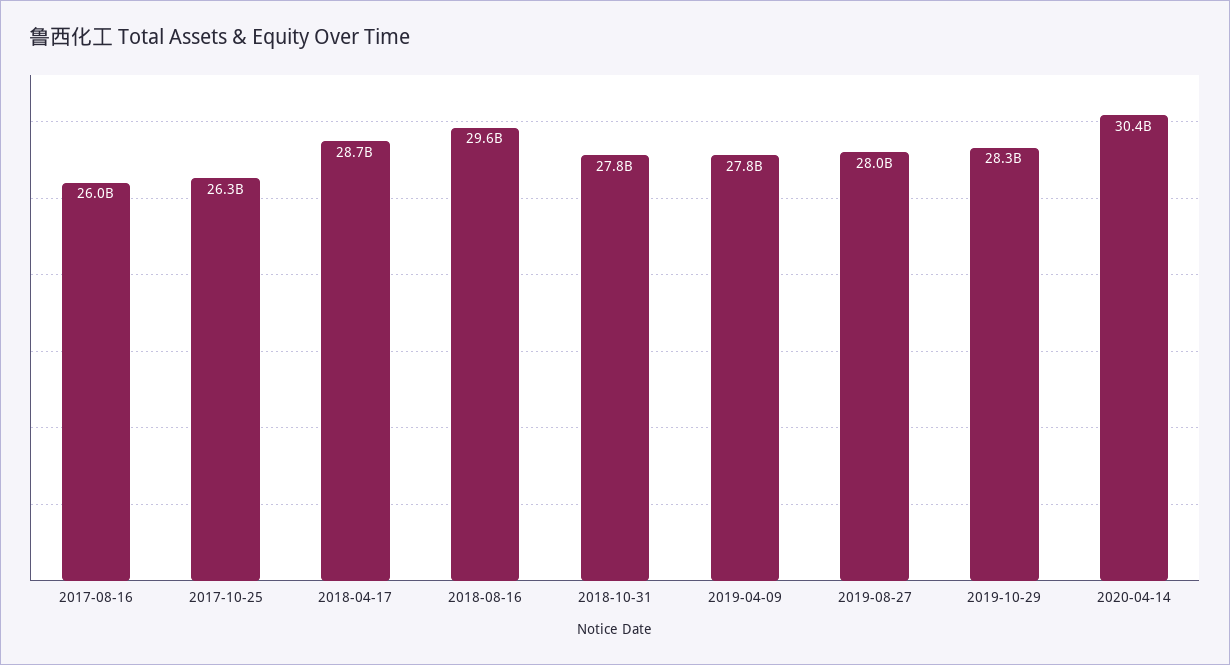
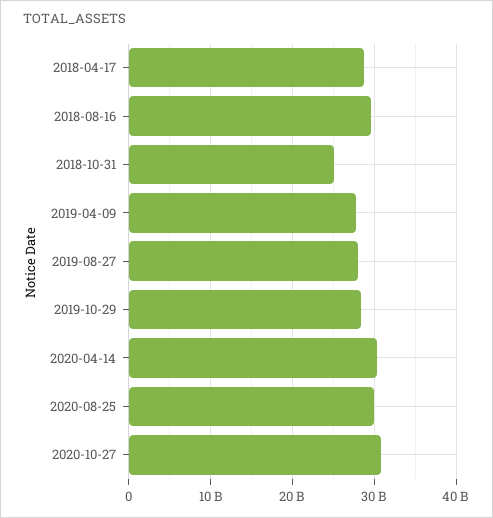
2017-08-16: 26000000000 -> none
2017-10-25: 26300000000 -> none
2018-10-31: 27800000000 -> 25000000000
2020-08-25: none -> 30000000000
2020-10-27: none -> 31000000000

